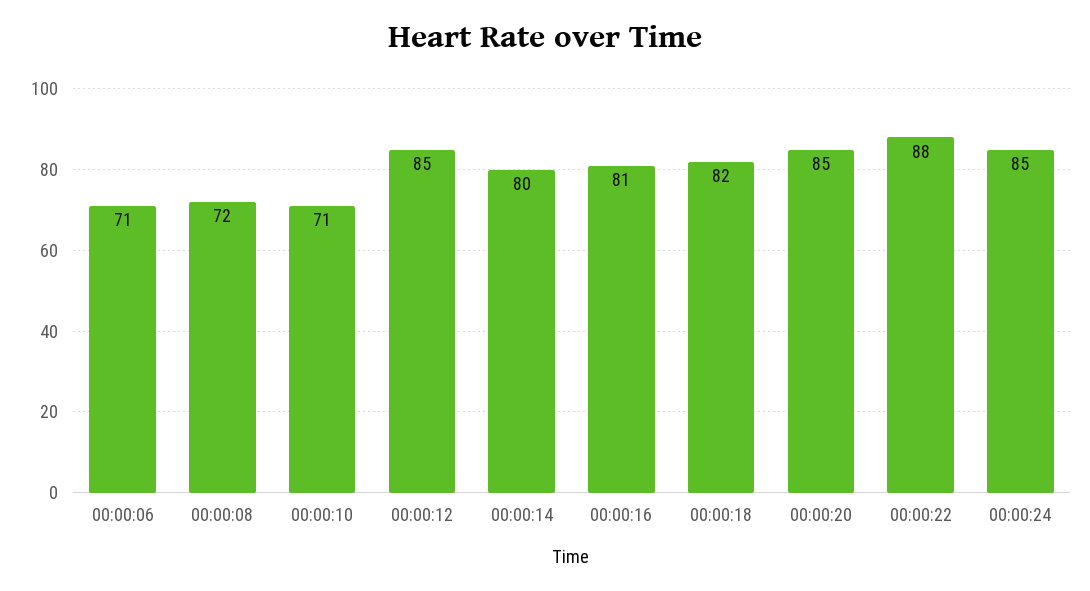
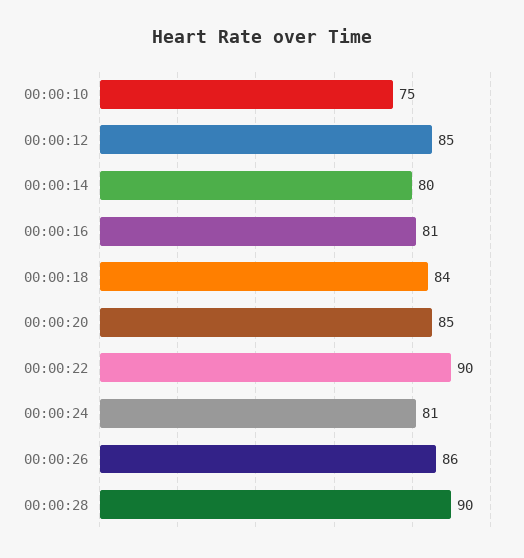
00:00:06: 71 -> none
00:00:08: 72 -> none
00:00:10: 71 -> 75
00:00:18: 82 -> 84
00:00:22: 88 -> 90
00:00:24: 85 -> 81
00:00:26: none -> 86
00:00:28: none -> 90

